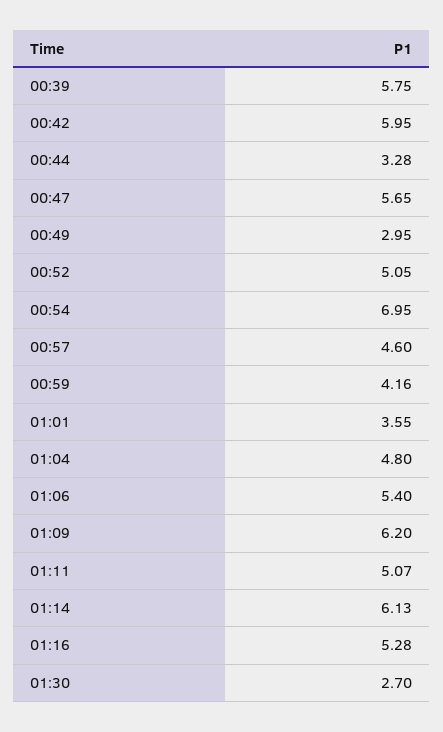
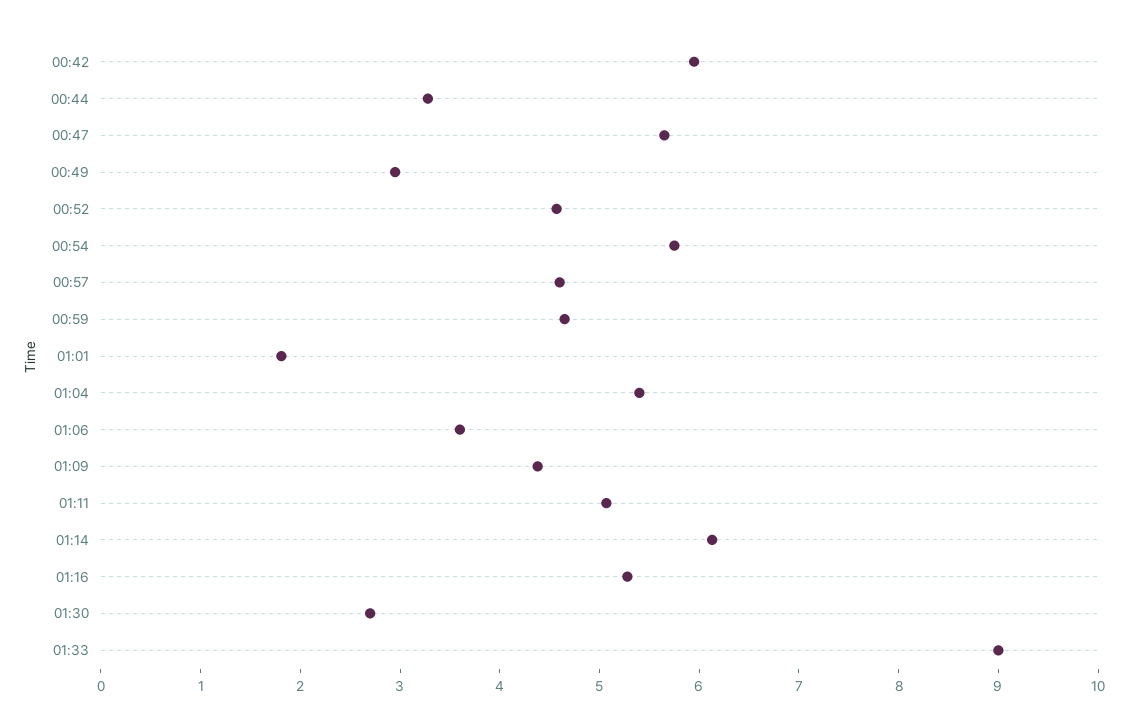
00:39: 5.75 -> none
00:52: 5.05 -> 4.6
00:54: 6.95 -> 5.8
00:59: 4.16 -> 4.6
01:01: 3.55 -> 1.8
01:04: 4.8 -> 5.4
01:06: 5.4 -> 3.6
01:09: 6.2 -> 4.4
01:33: none -> 9

